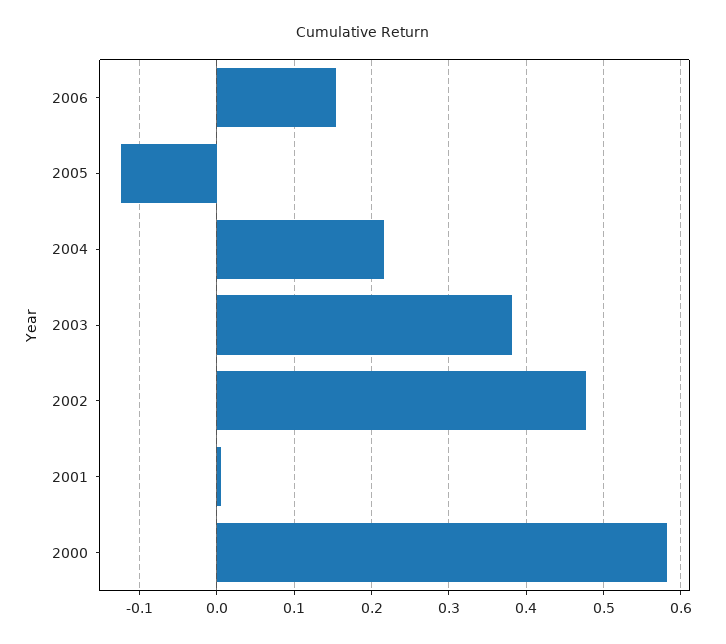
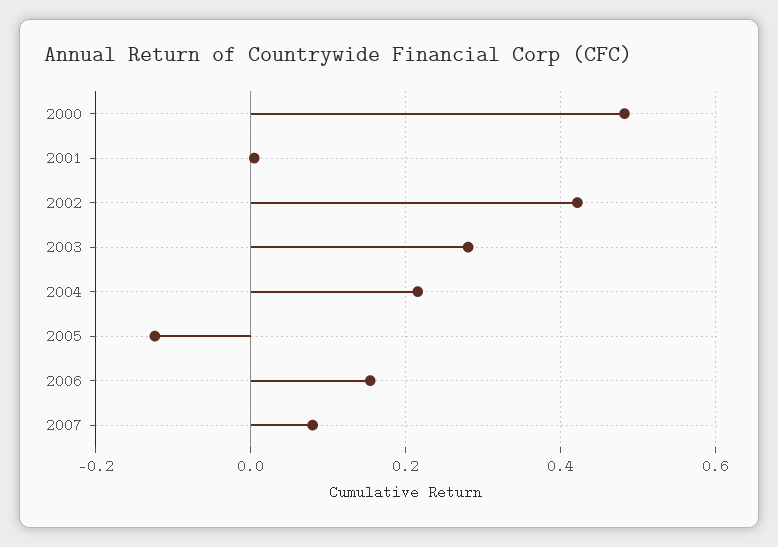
2003: 0.38 -> 0.28
2002: 0.48 -> 0.42
2000: 0.58 -> 0.48
2007: none -> 0.08

